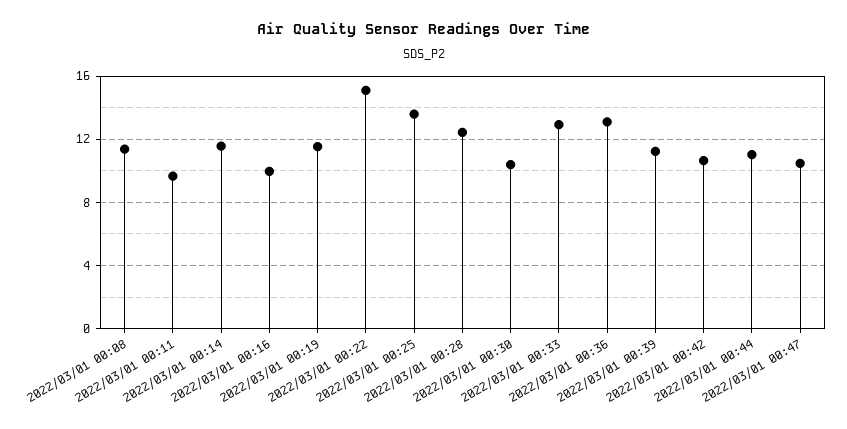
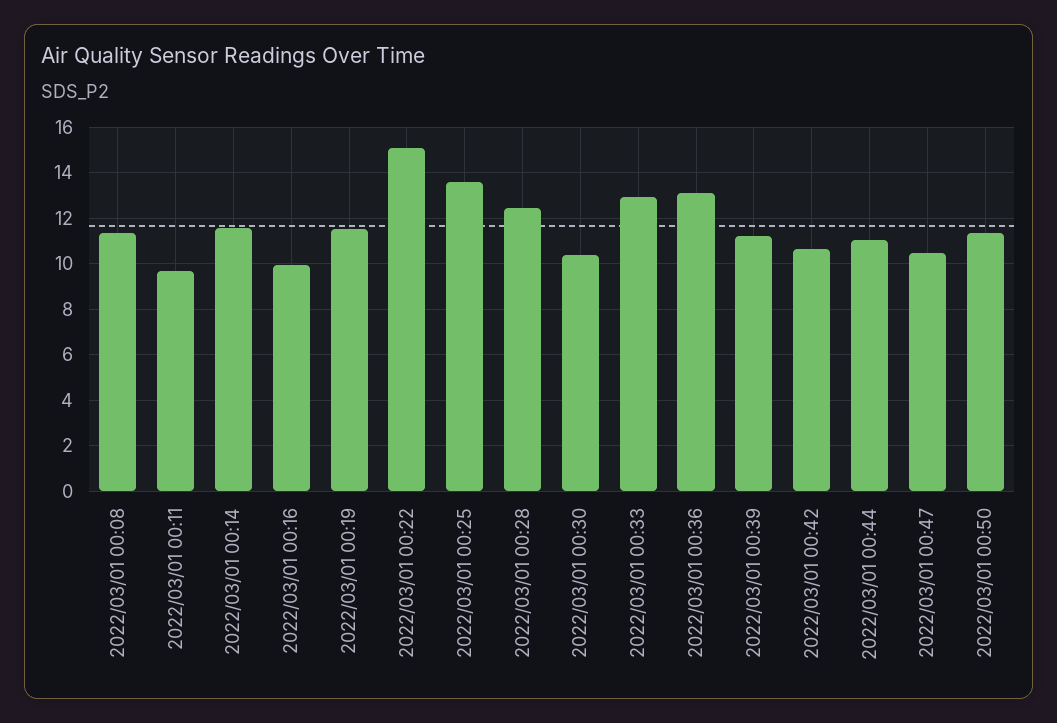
2022/03/01 00:50: none -> 11.5

